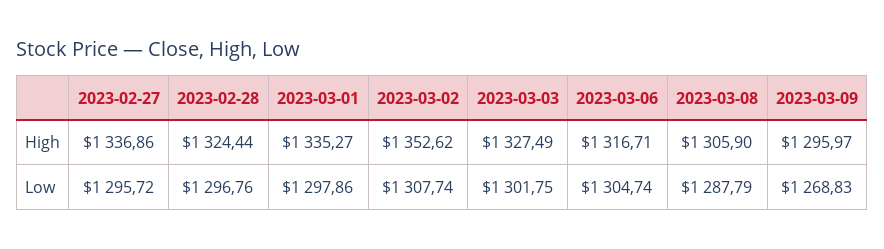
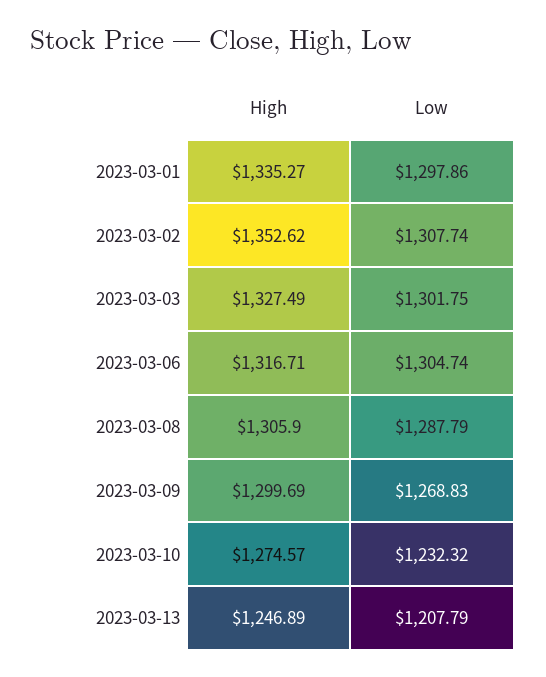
2023-02-27, High: 1336.86 -> none
2023-02-28, High: 1324.44 -> none
2023-03-09, High: 1295.97 -> 1299.69
2023-02-27, Low: 1295.72 -> none
2023-02-28, Low: 1296.76 -> none
2023-03-10, High: none -> 1274.57
2023-03-10, Low: none -> 1232.32
2023-03-13, High: none -> 1246.89
2023-03-13, Low: none -> 1207.79

